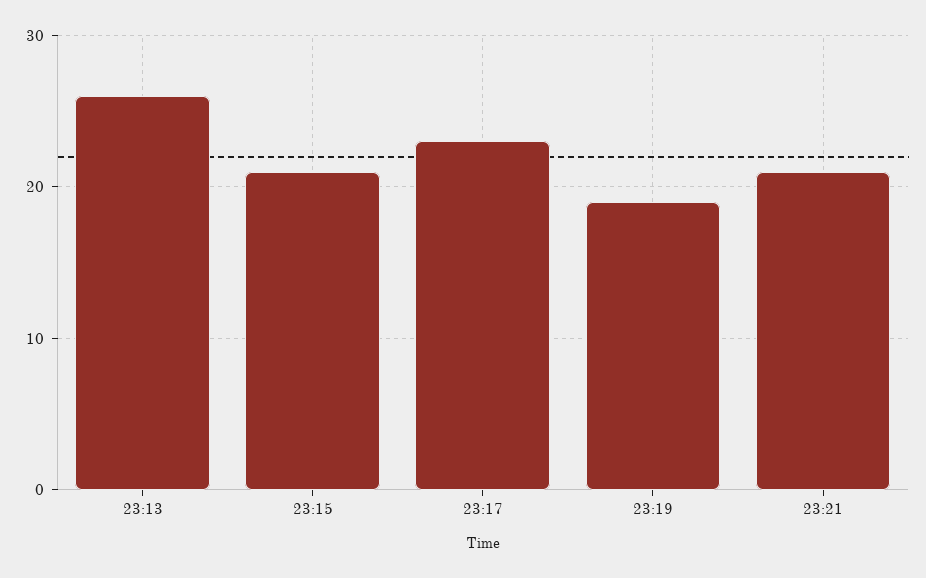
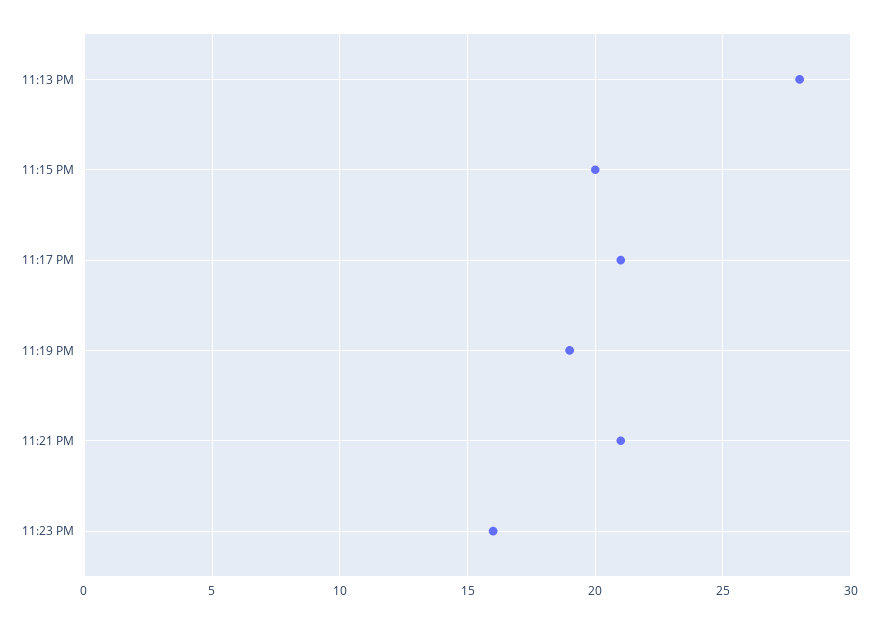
23:13: 26 -> 28
23:15: 21 -> 20
23:17: 23 -> 21
11:23 PM: none -> 16

